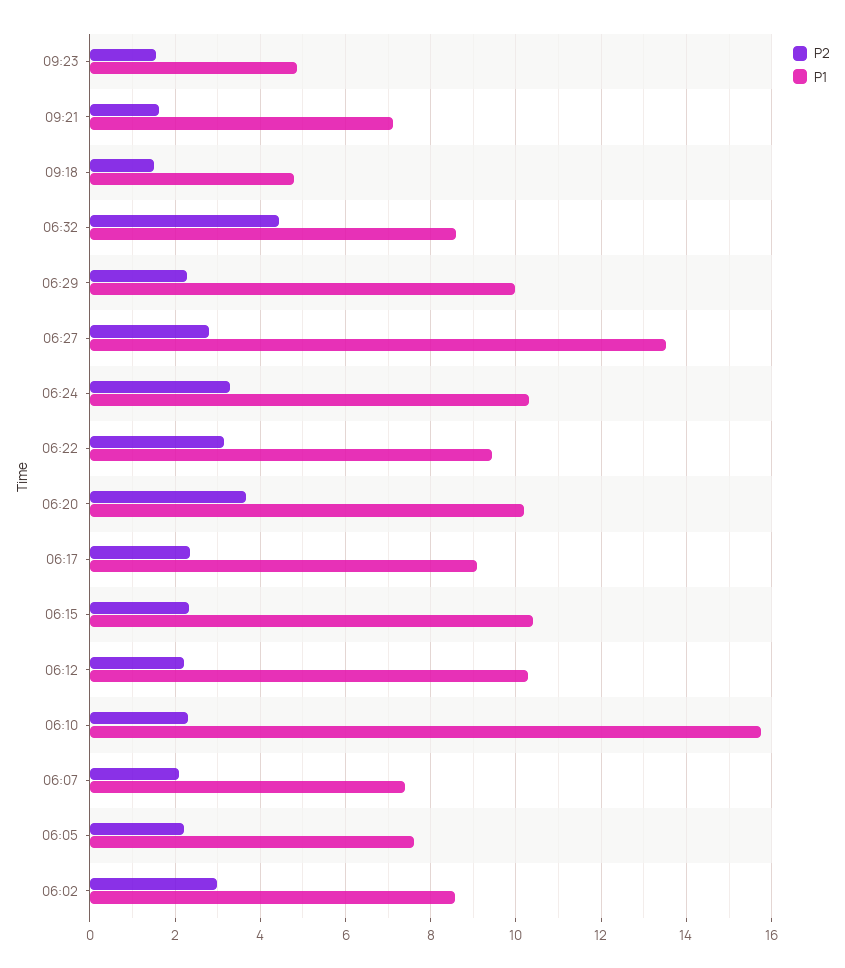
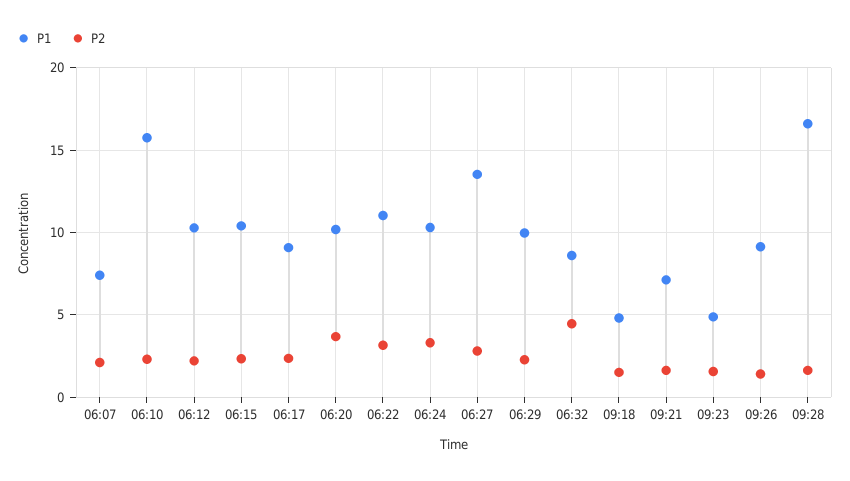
P1, 06:22: 9.4 -> 11
P2, 06:05: 2.2 -> none
P1, 06:05: 7.6 -> none
P2, 06:02: 3 -> none
P1, 06:02: 8.6 -> none
P1, 09:26: none -> 9
P2, 09:26: none -> 1.5
P1, 09:28: none -> 16.5
P2, 09:28: none -> 1.5

